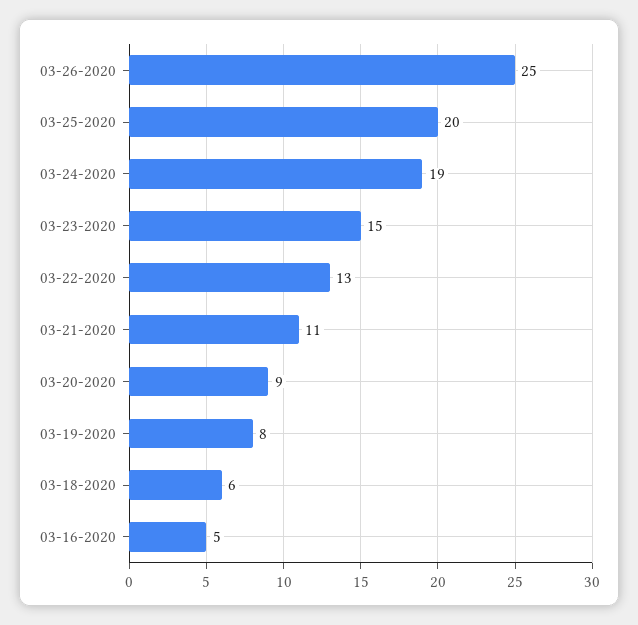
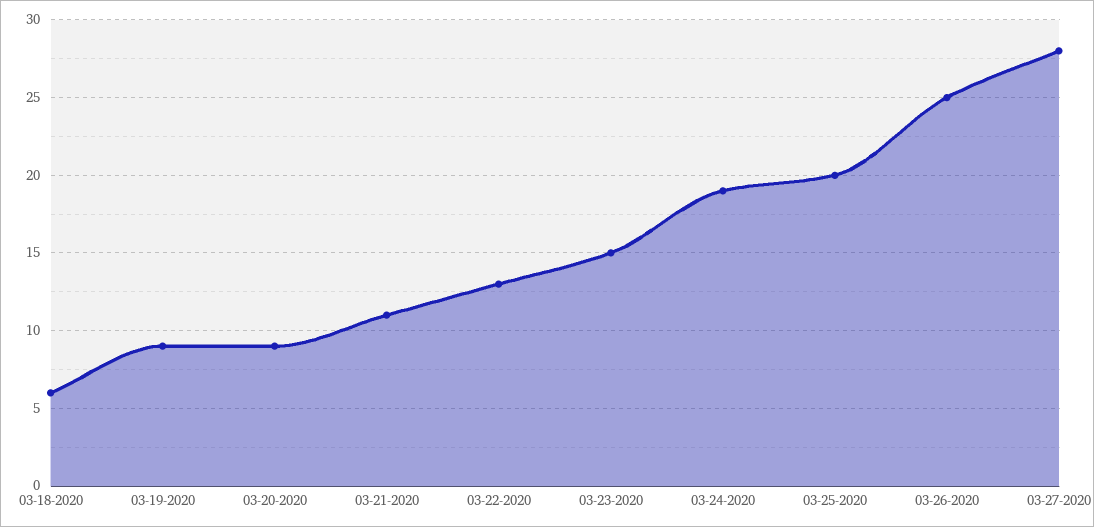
03-19-2020: 8 -> 9
03-16-2020: 5 -> none
03-27-2020: none -> 28

